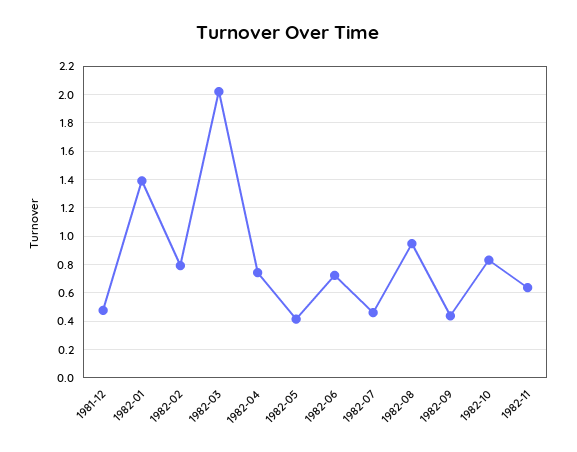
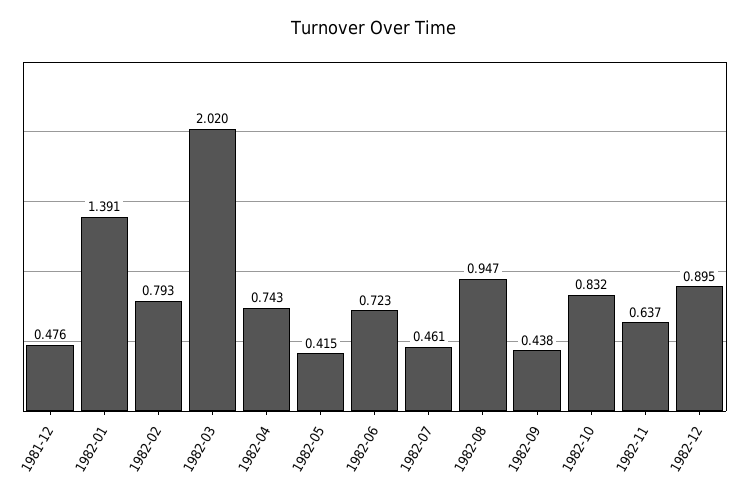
1982-12: none -> 0.895

